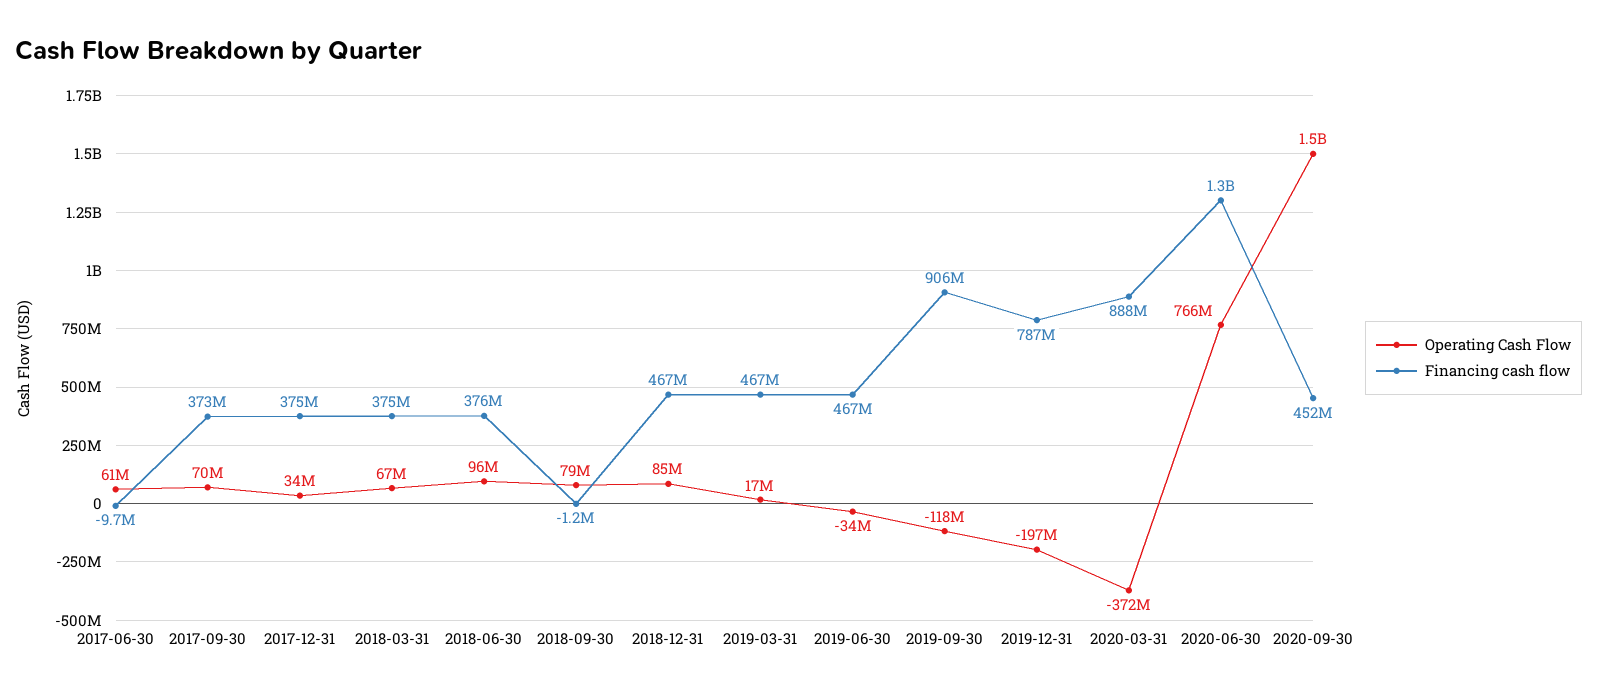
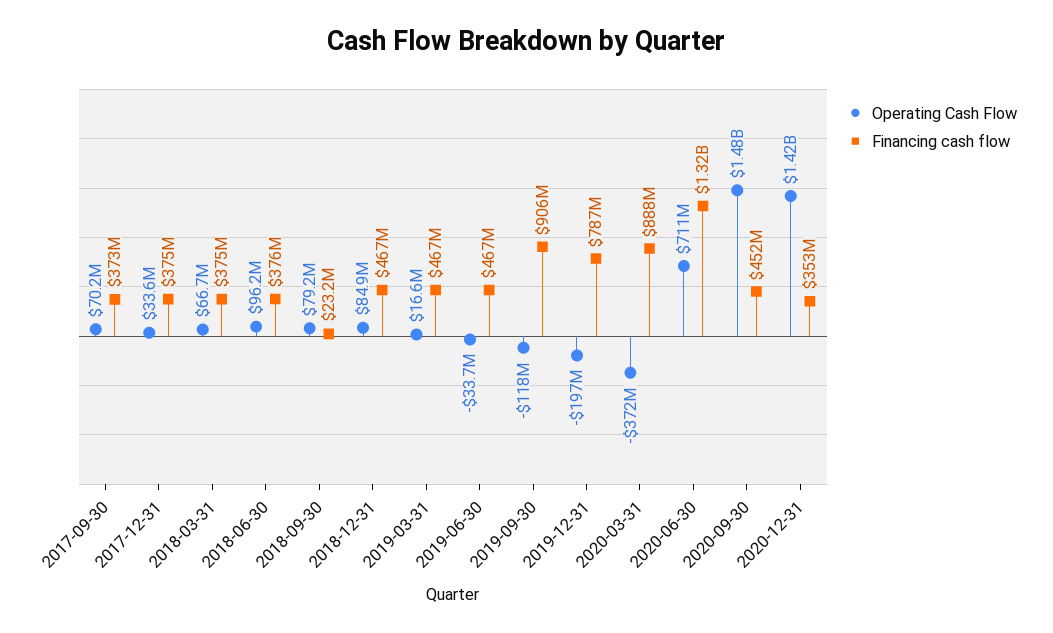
Operating Cash Flow, 2017-06-30: 61000000 -> none
Financing cash flow, 2017-06-30: -9700000 -> none
Financing cash flow, 2018-09-30: -1200000 -> 23200000
Operating Cash Flow, 2020-06-30: 766000000 -> 711000000
Operating Cash Flow, 2020-12-31: none -> 1420000000
Financing cash flow, 2020-12-31: none -> 353000000

